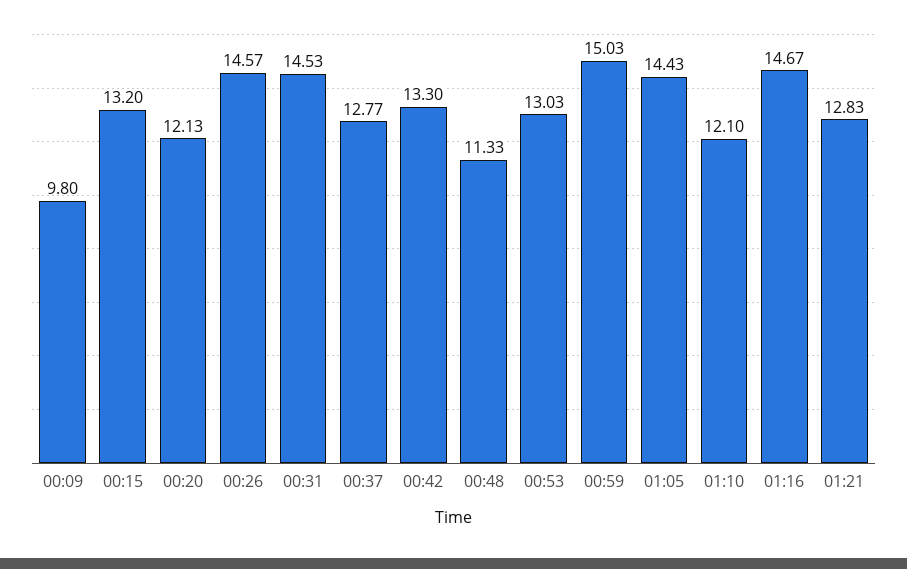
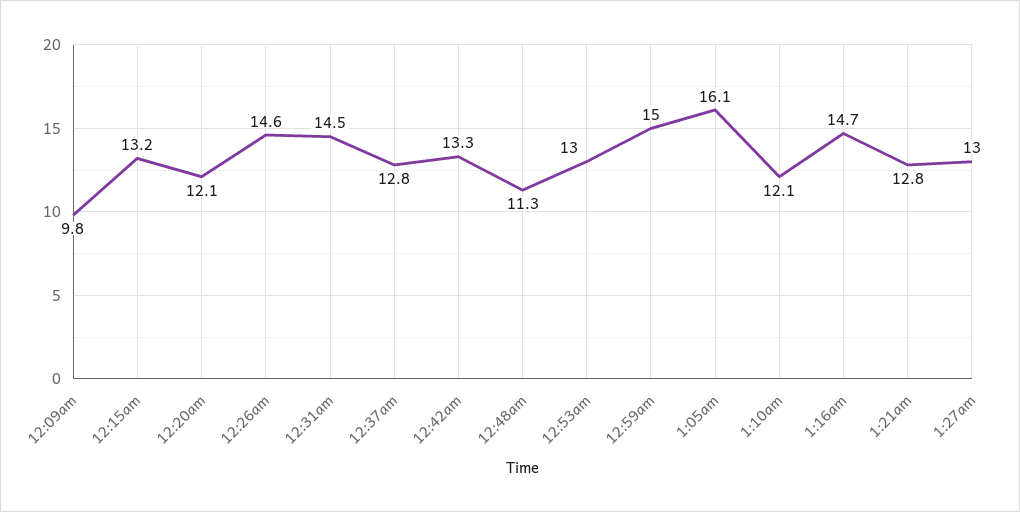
01:05: 14.43 -> 16.1
1:27am: none -> 13

